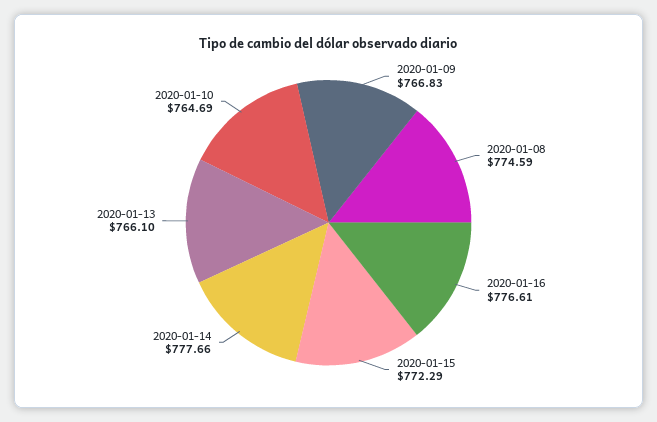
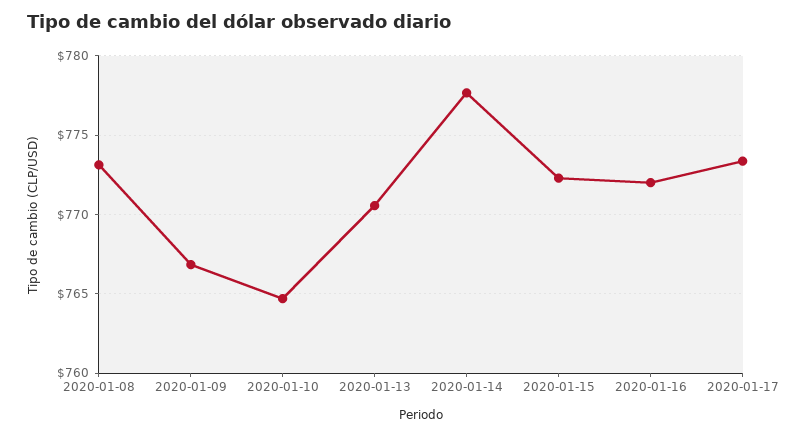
2020-01-08: 774.59 -> 773
2020-01-16: 776.61 -> 772
2020-01-13: 766.1 -> 770.5
2020-01-17: none -> 773.5

